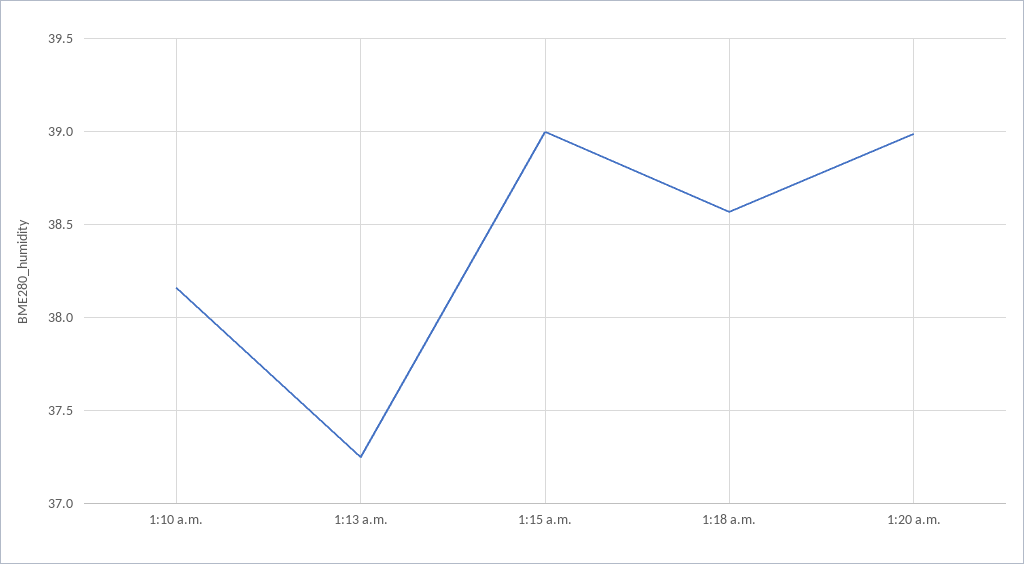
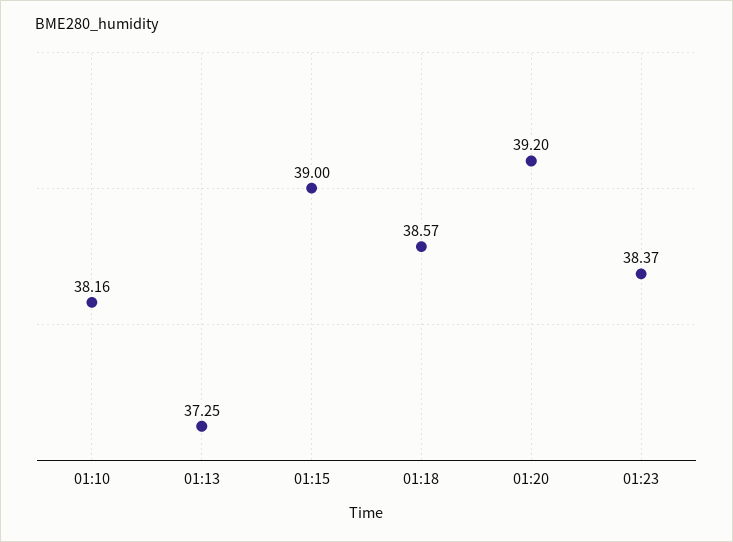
1:20 a.m.: 39 -> 39.2
01:23: none -> 38.37

